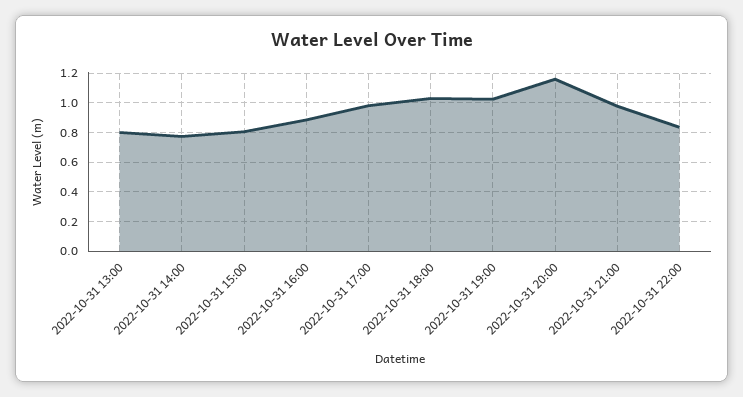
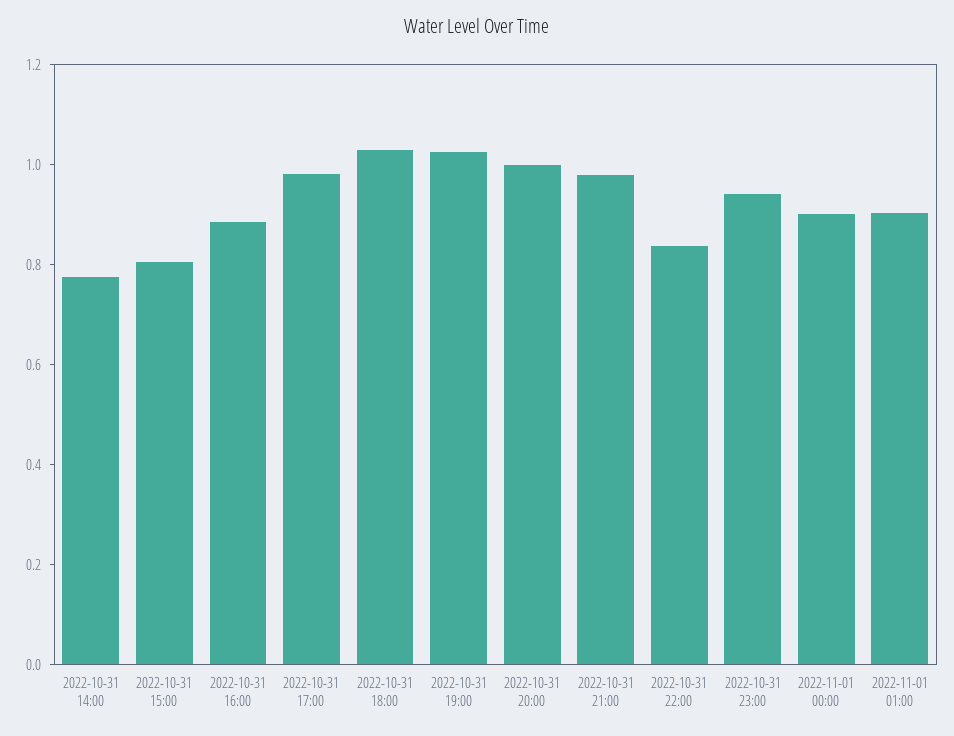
2022-10-31 13:00: 0.8 -> none
2022-10-31 20:00: 1.15 -> 1
2022-10-31 23:00: none -> 0.95
2022-11-01 00:00: none -> 0.9
2022-11-01 01:00: none -> 0.9

